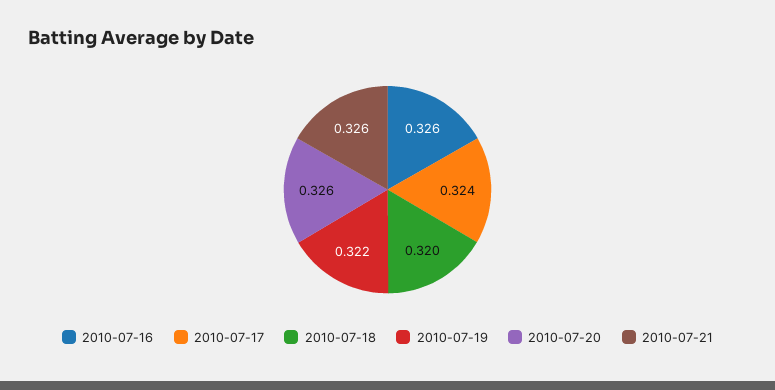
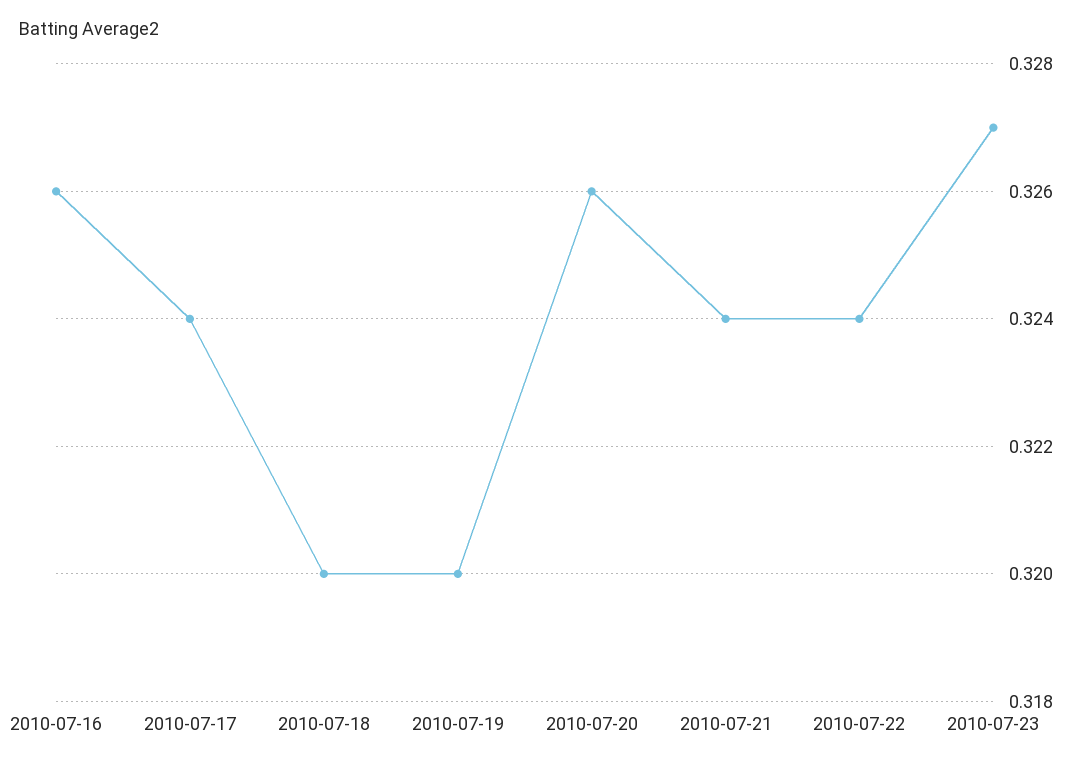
2010-07-19: 0.322 -> 0.32
2010-07-21: 0.326 -> 0.324
2010-07-22: none -> 0.324
2010-07-23: none -> 0.327

